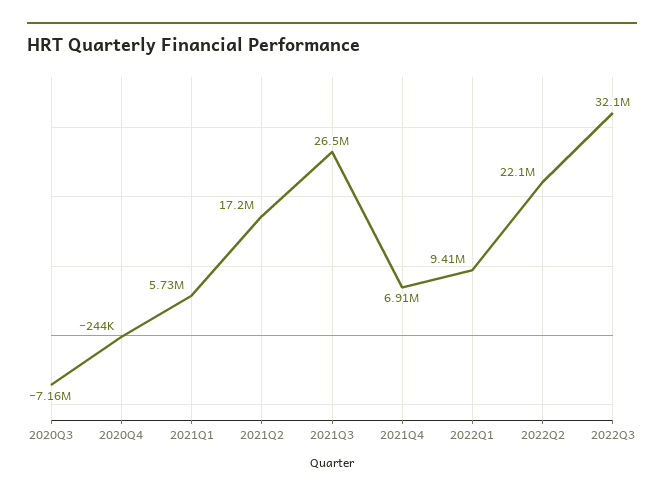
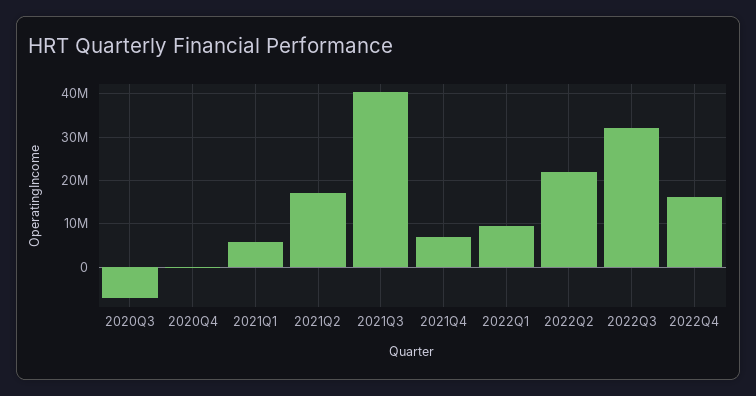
2021Q3: 26500000 -> 40000000
2022Q4: none -> 16000000

